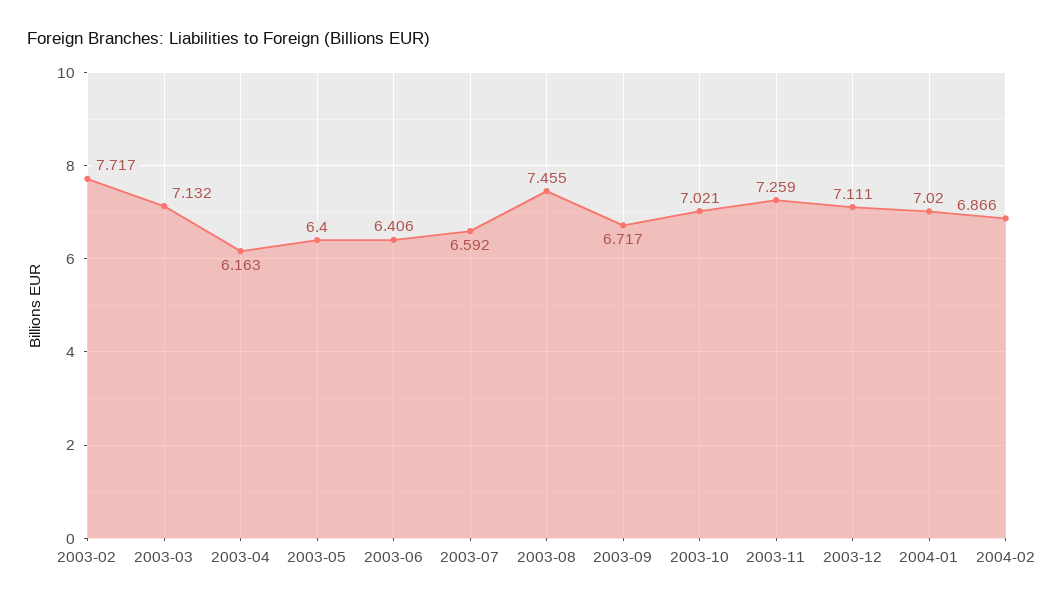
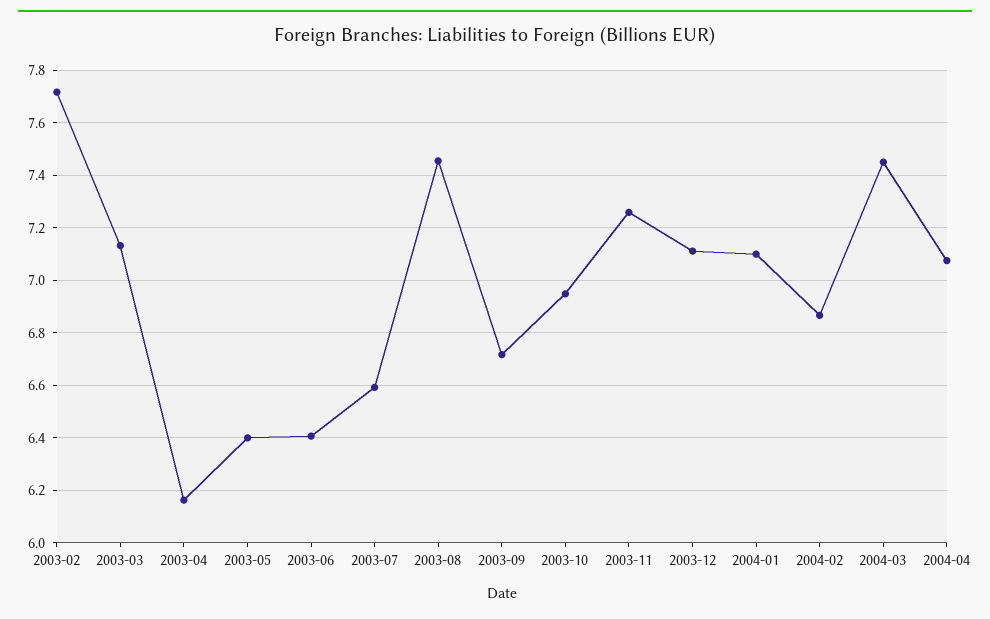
2003-10: 7.021 -> 6.95
2004-01: 7.02 -> 7.1
2004-03: none -> 7.45
2004-04: none -> 7.075

